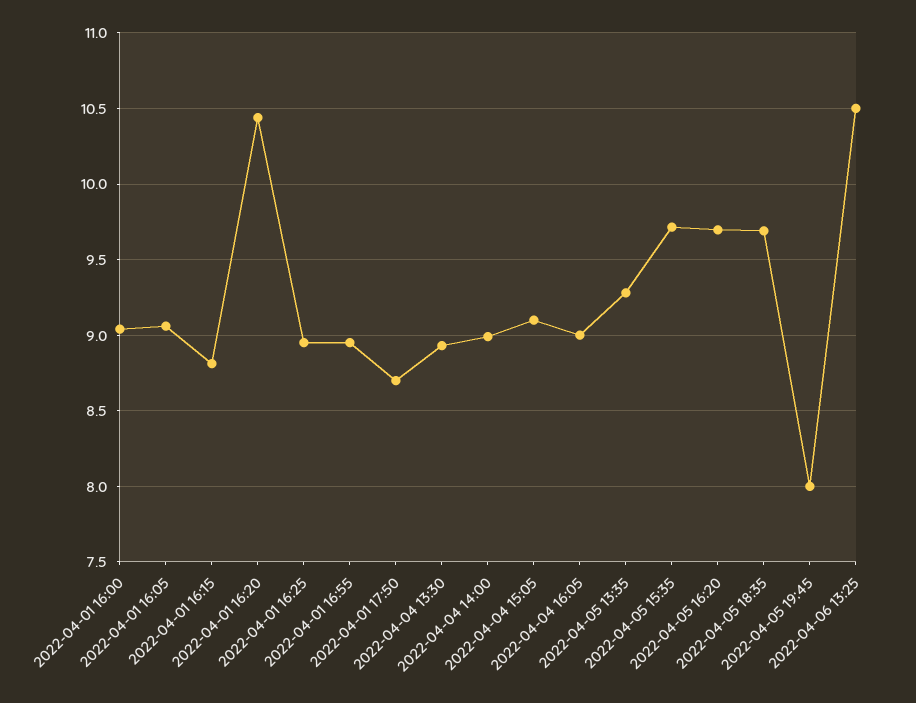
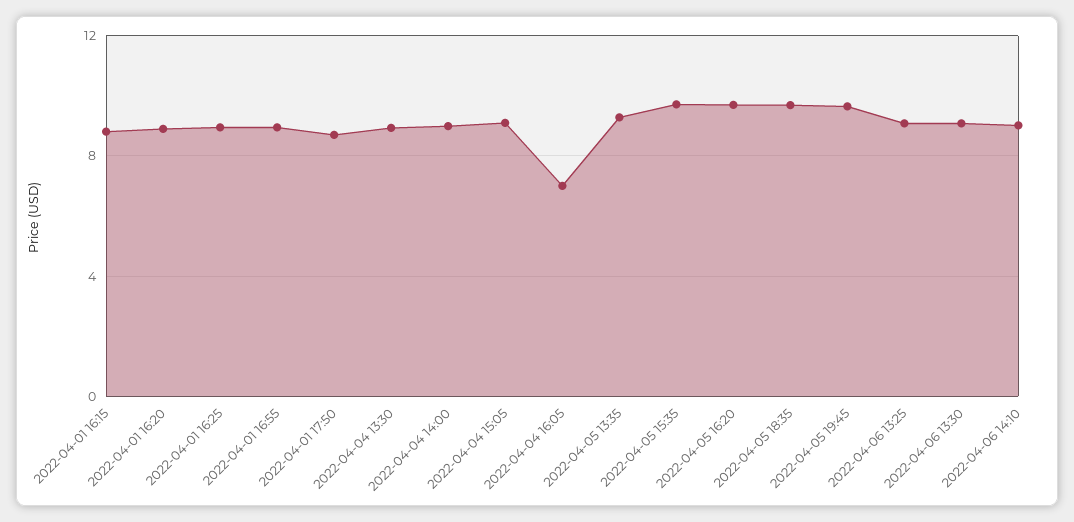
2022-04-01 16:00: 9.05 -> none
2022-04-01 16:05: 9.05 -> none
2022-04-01 16:20: 10.45 -> 9
2022-04-04 16:05: 9 -> 7
2022-04-05 19:45: 8 -> 9.5
2022-04-06 13:25: 10.5 -> 9
2022-04-06 13:30: none -> 9
2022-04-06 14:10: none -> 9

